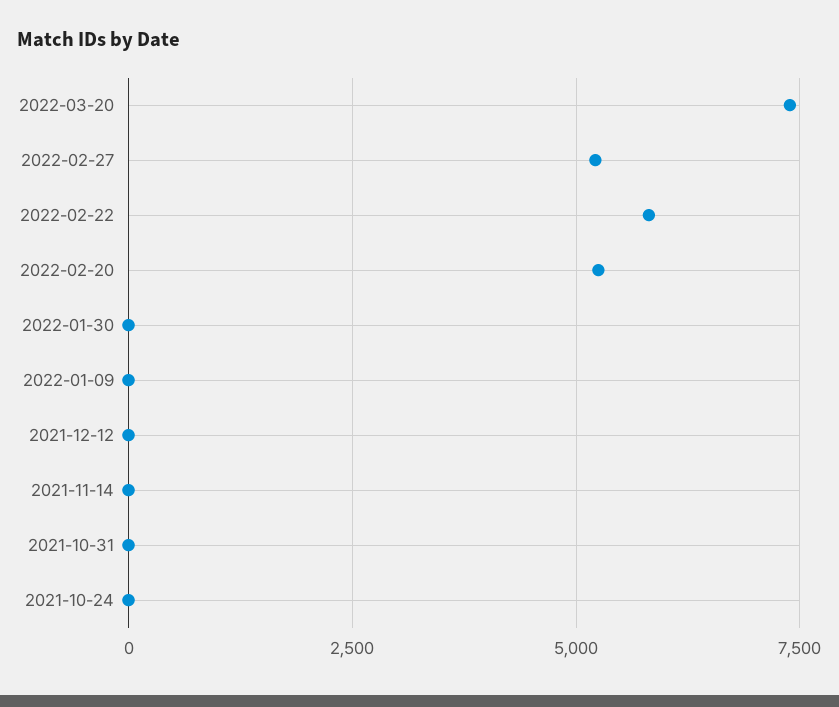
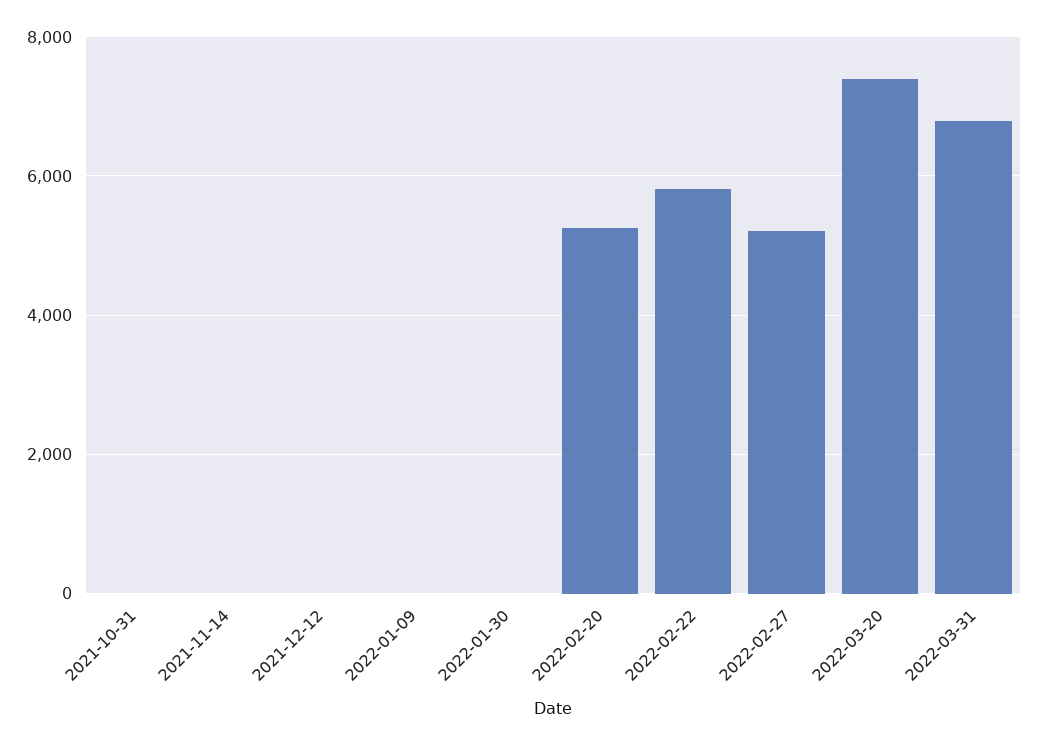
2021-10-24: 0 -> none
2022-03-31: none -> 6800

